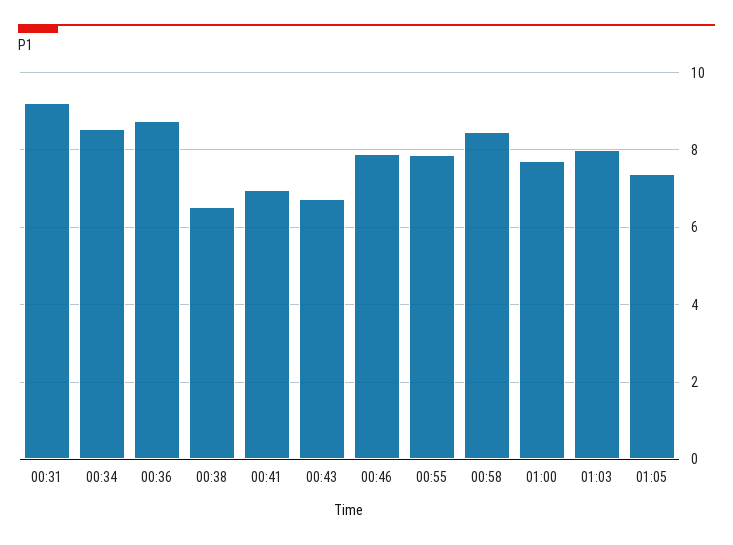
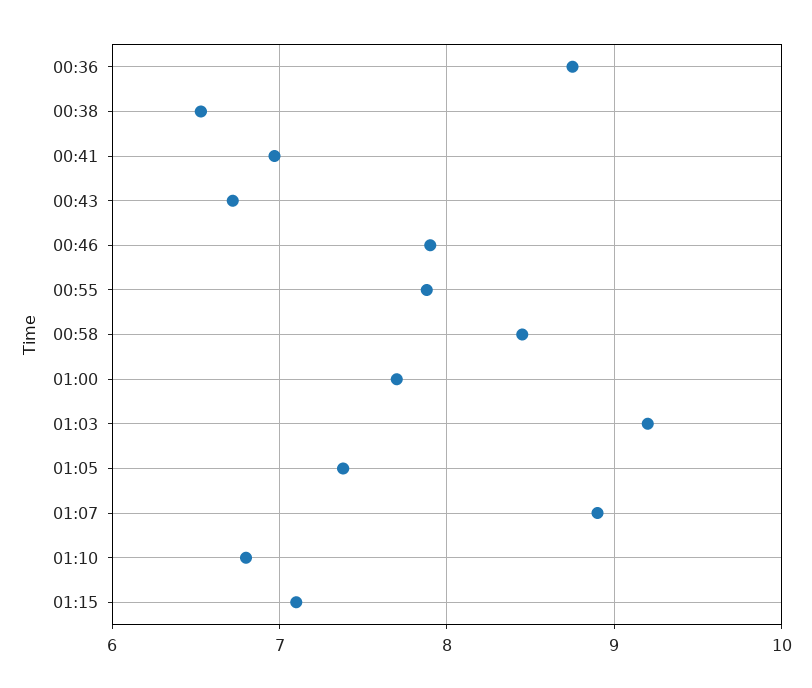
00:31: 9.2 -> none
00:34: 8.6 -> none
01:03: 8 -> 9.2
01:07: none -> 8.9
01:10: none -> 6.8
01:15: none -> 7.1

